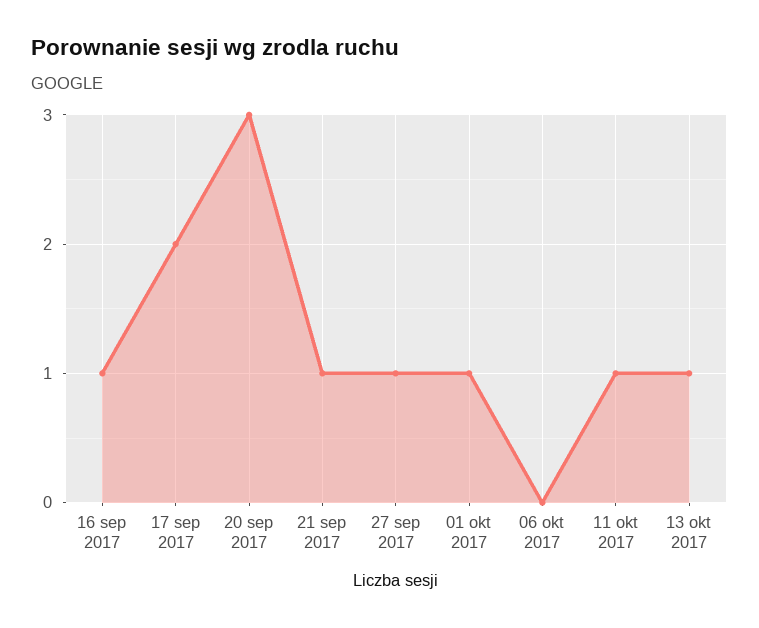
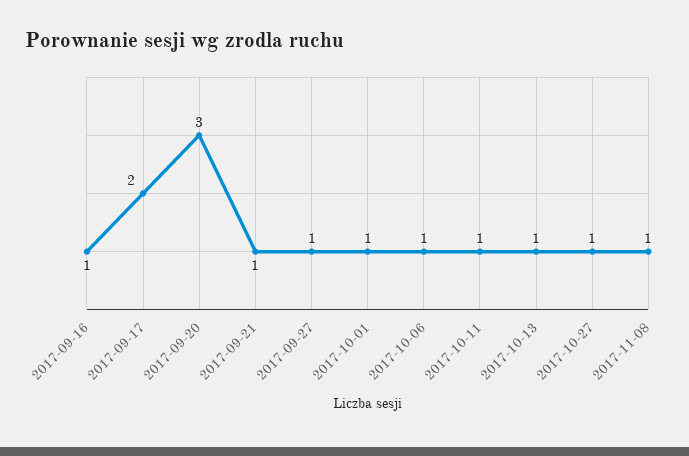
06 okt 2017: 0 -> 1
2017-10-27: none -> 1
2017-11-08: none -> 1

